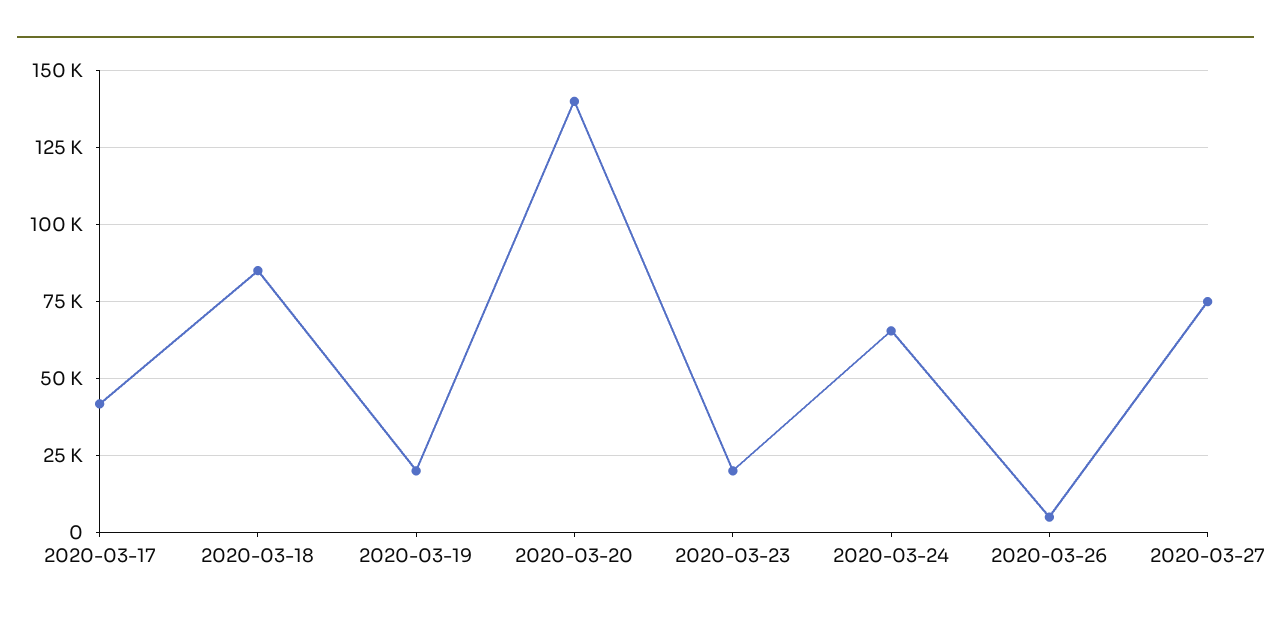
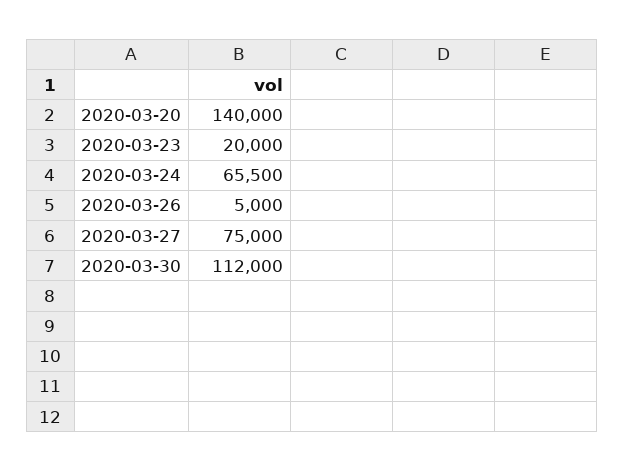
2020-03-17: 42500 -> none
2020-03-18: 85000 -> none
2020-03-19: 20000 -> none
2020-03-30: none -> 112000

